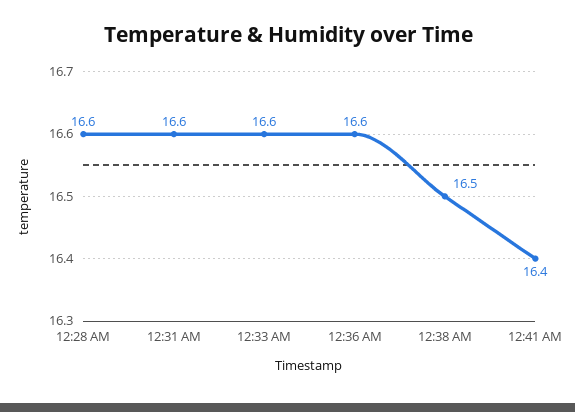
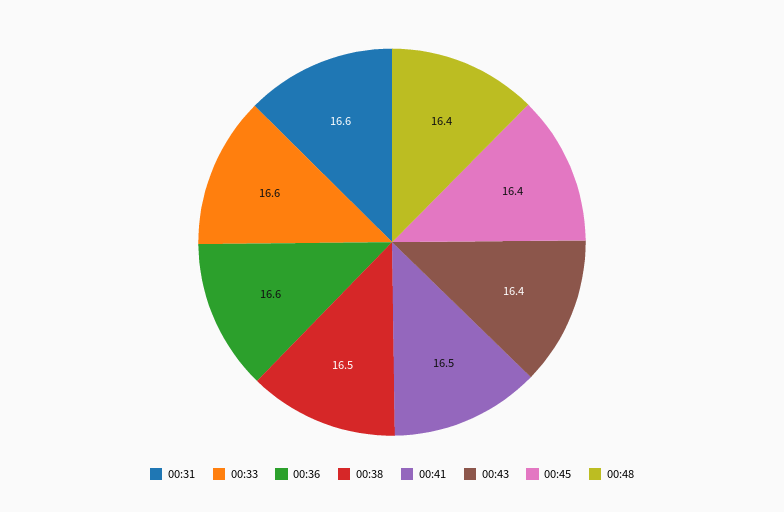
12:28 AM: 16.6 -> none
12:41 AM: 16.4 -> 16.5
00:43: none -> 16.4
00:45: none -> 16.4
00:48: none -> 16.4

